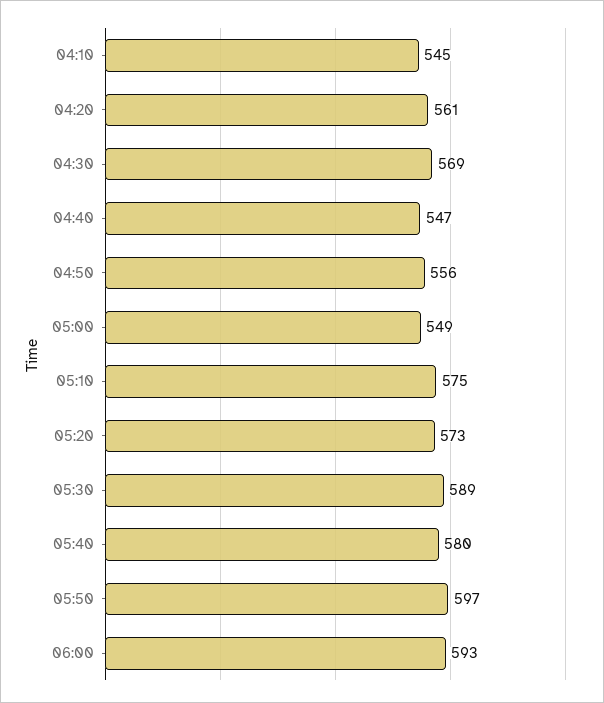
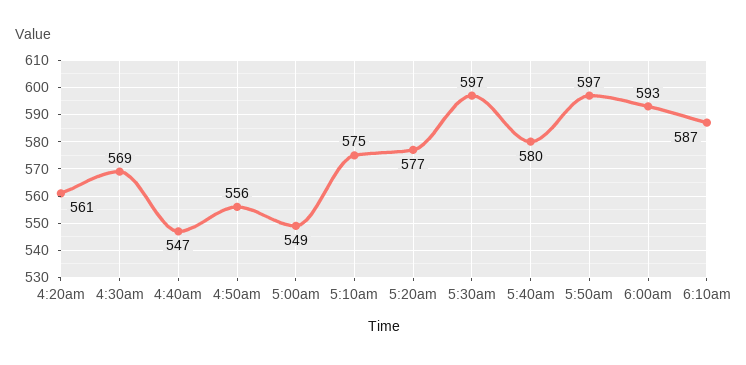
04:10: 545 -> none
05:20: 573 -> 577
05:30: 589 -> 597
6:10am: none -> 587

